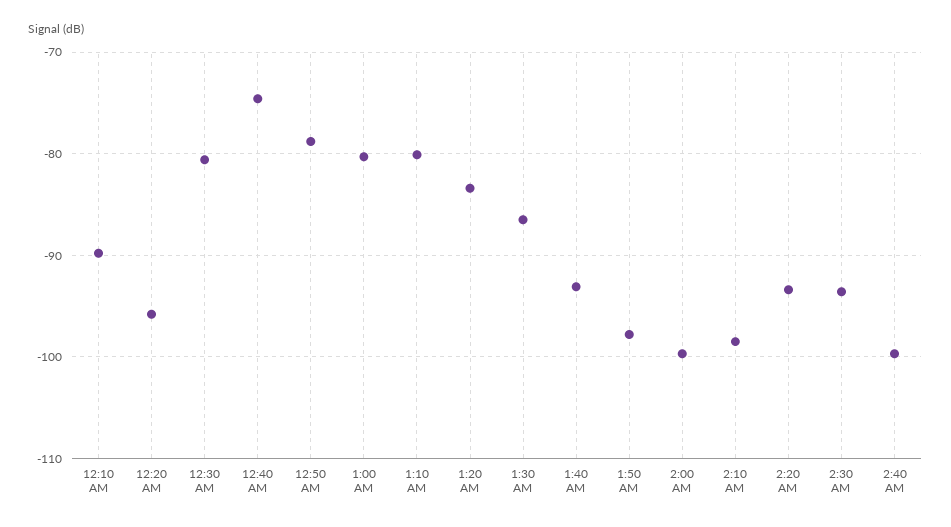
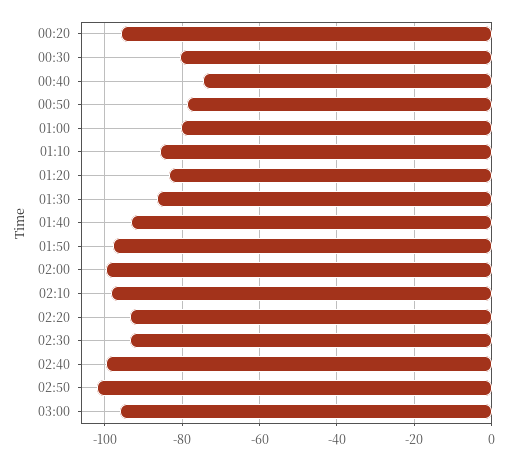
12:10 AM: -90 -> none
1:10 AM: -80 -> -86
02:50: none -> -102
03:00: none -> -96

